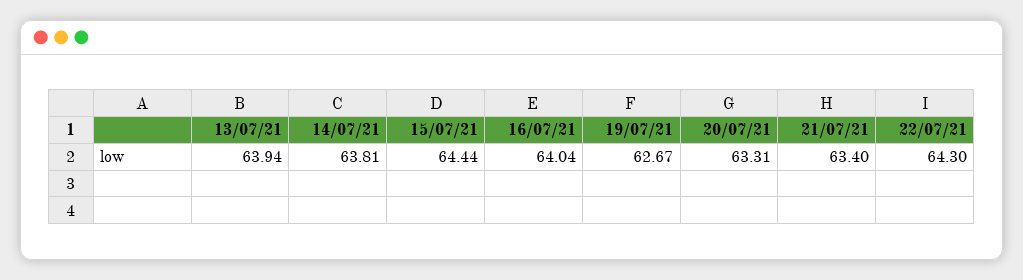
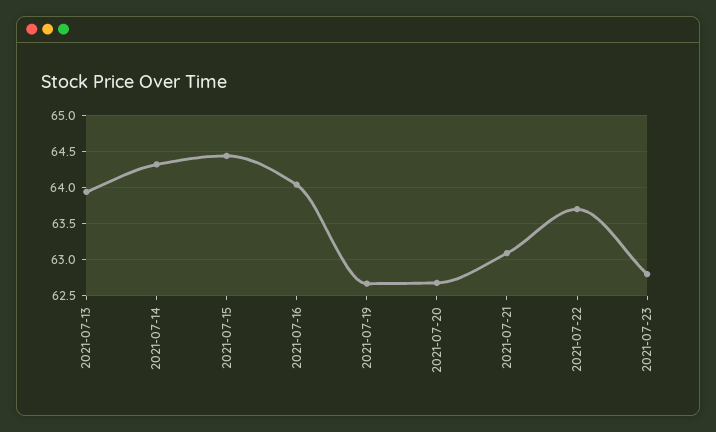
14/07/21: 63.81 -> 64.3
20/07/21: 63.31 -> 62.7
21/07/21: 63.4 -> 63.1
22/07/21: 64.3 -> 63.7
2021-07-23: none -> 62.8

